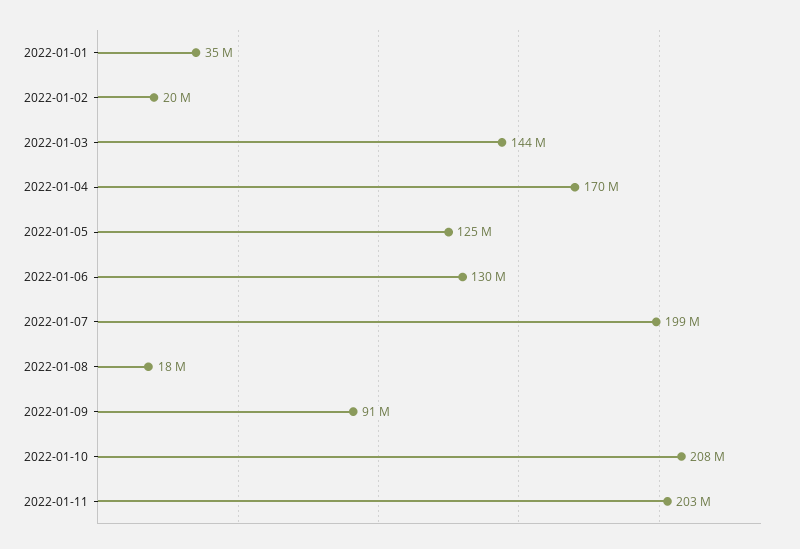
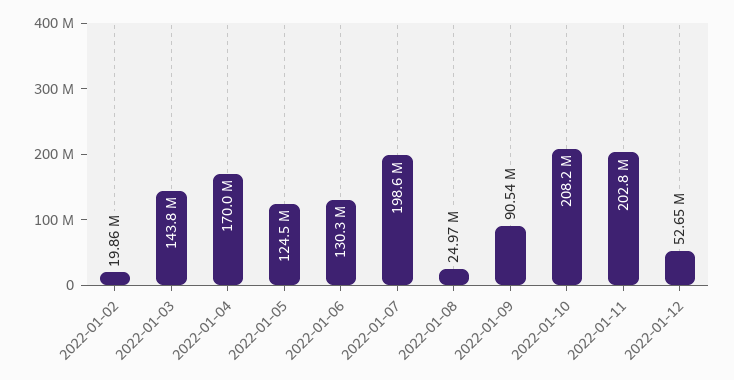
2022-01-01: 35000000 -> none
2022-01-08: 18000000 -> 24970000
2022-01-12: none -> 52650000

